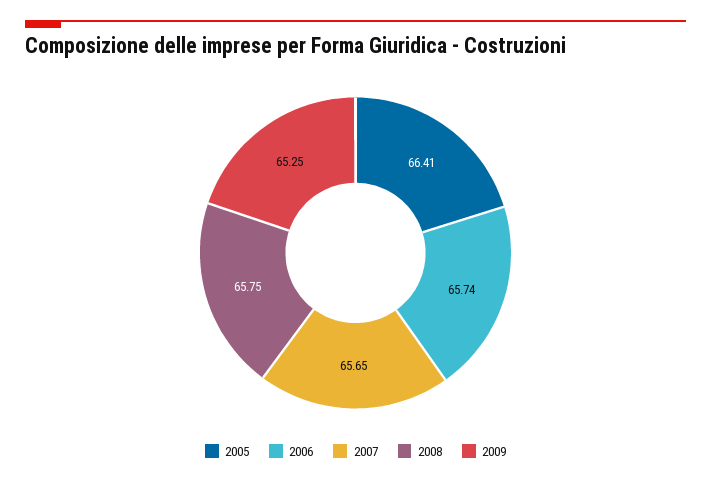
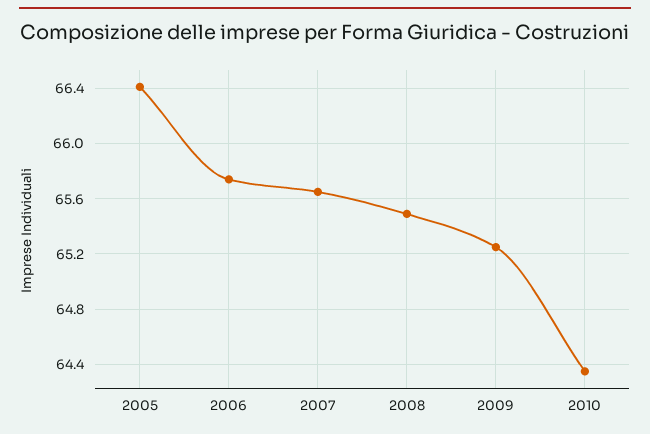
2008: 65.75 -> 65.5
2010: none -> 64.35

